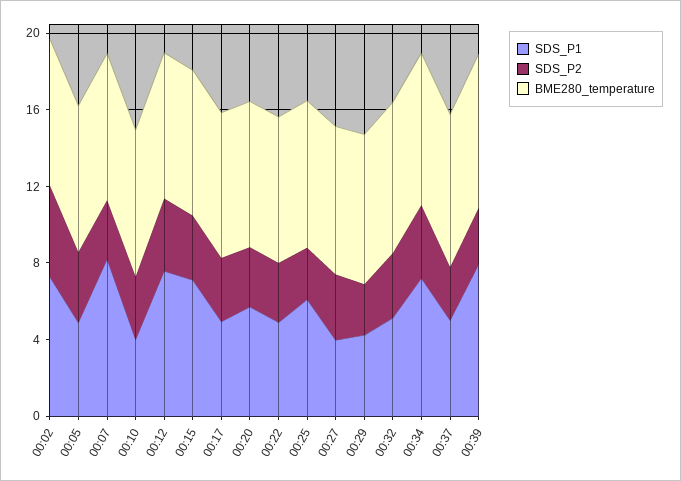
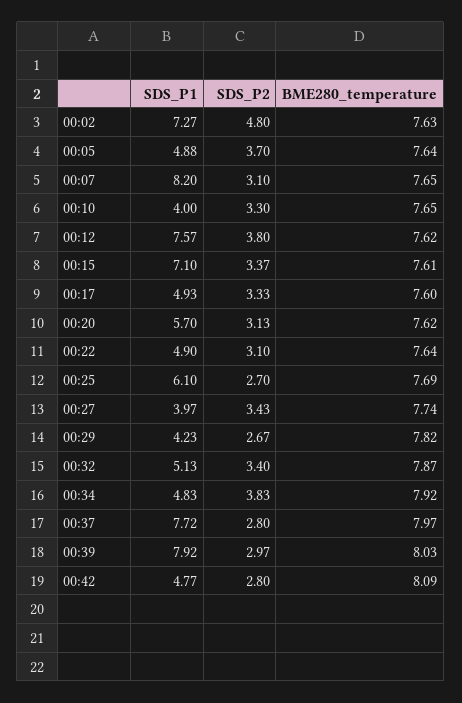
SDS_P1, 00:34: 7 -> 4.83
SDS_P1, 00:37: 5 -> 7.72
SDS_P1, 00:42: none -> 4.77
SDS_P2, 00:42: none -> 2.8
BME280_temperature, 00:42: none -> 8.09

